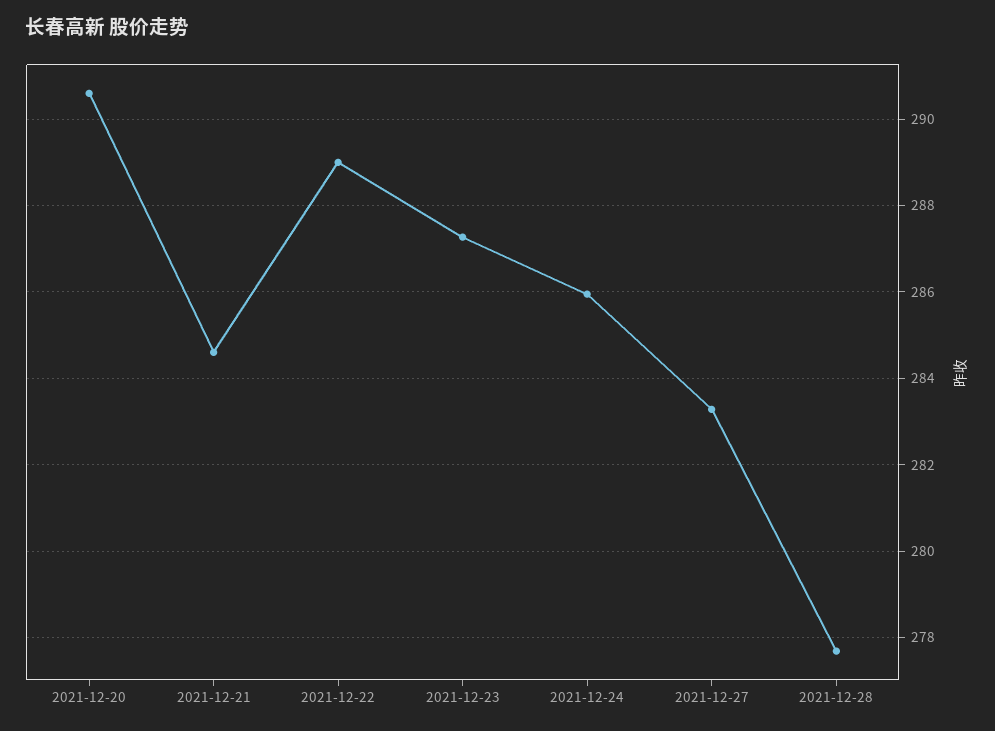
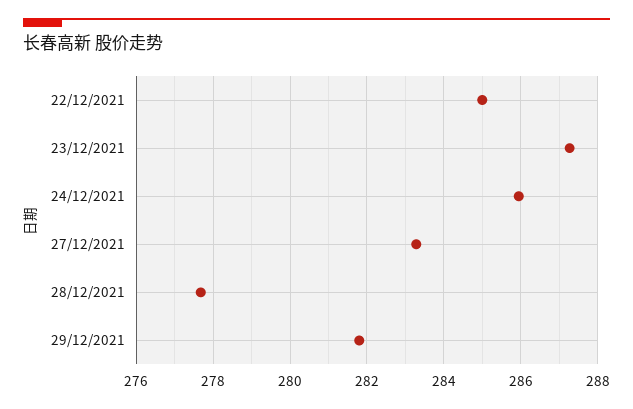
2021-12-20: 290.6 -> none
2021-12-21: 284.6 -> none
2021-12-22: 289 -> 285
29/12/2021: none -> 281.8

